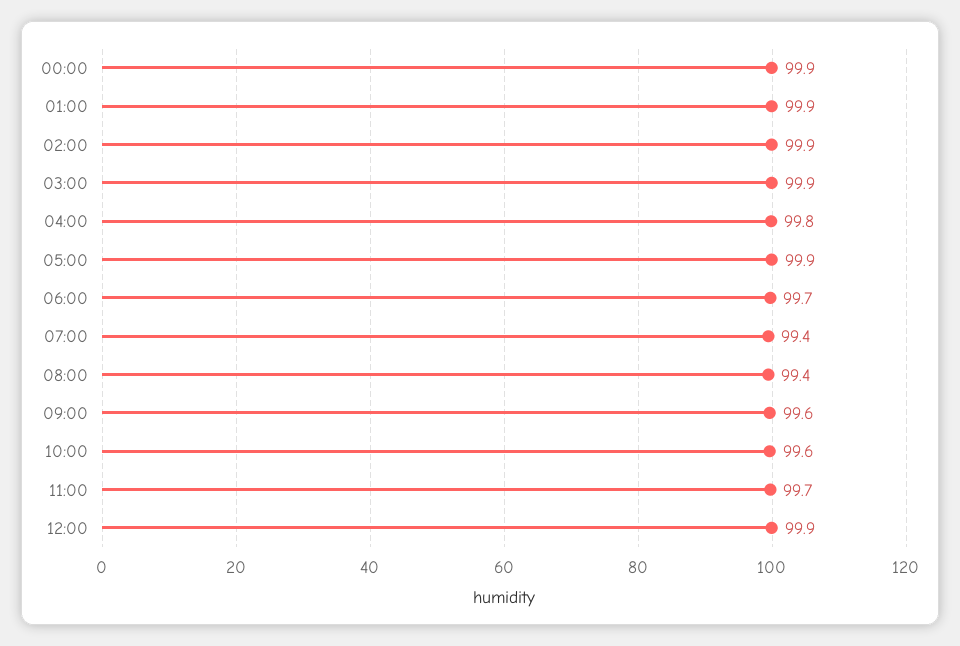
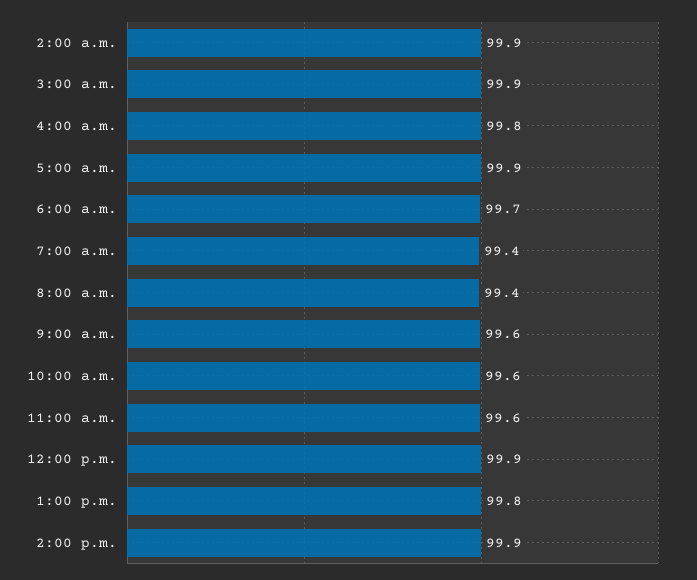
00:00: 99.9 -> none
01:00: 99.9 -> none
11:00: 99.7 -> 99.6
1:00 p.m.: none -> 99.8
2:00 p.m.: none -> 99.9

